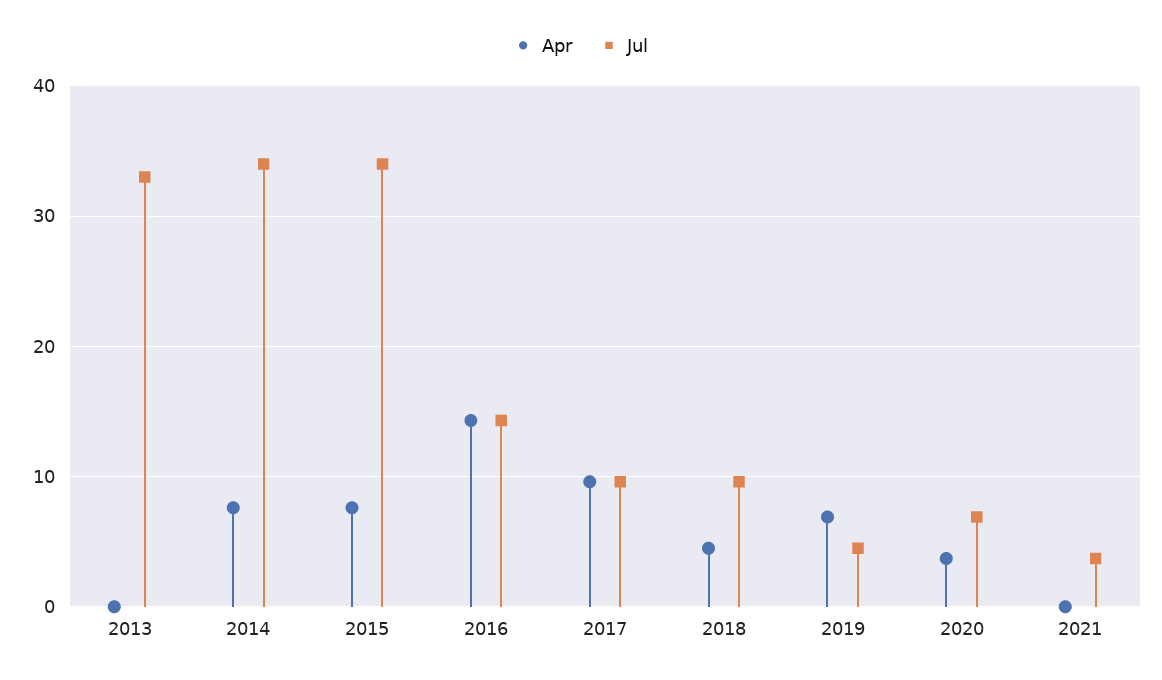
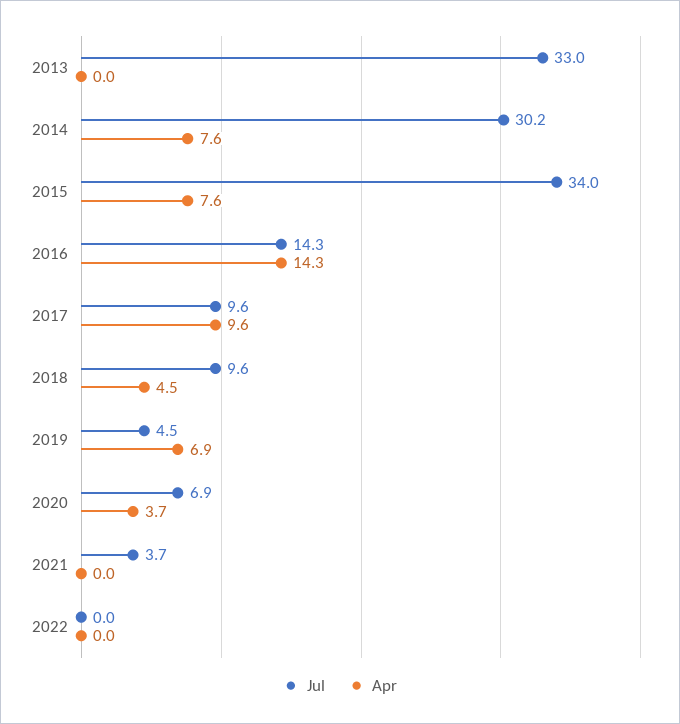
Jul, 2014: 34 -> 30.2
Jul, 2022: none -> 0
Apr, 2022: none -> 0

